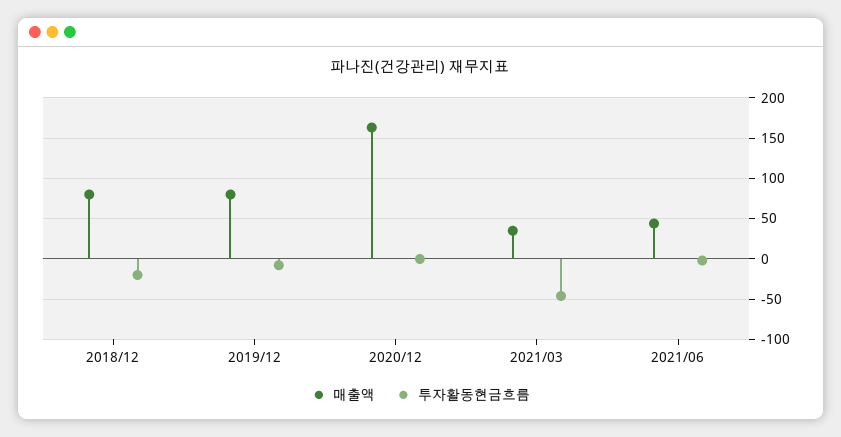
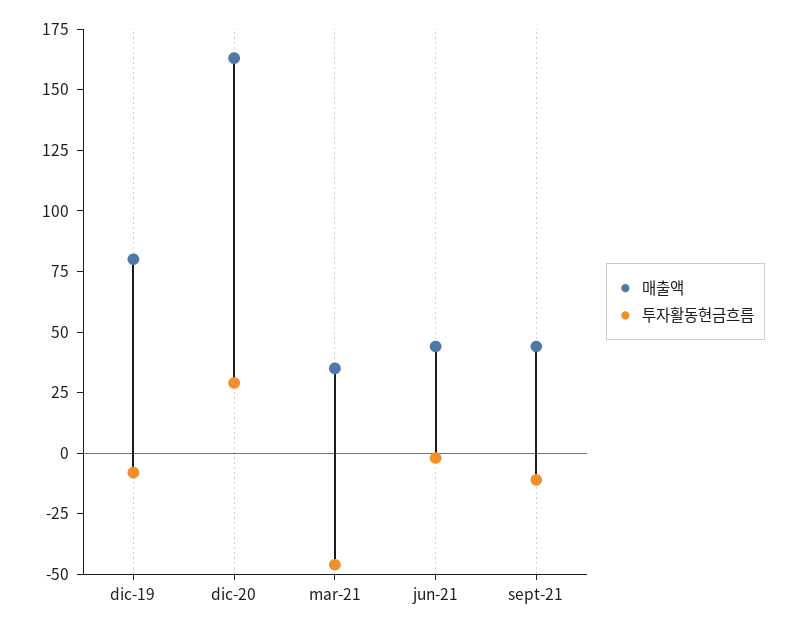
매출액, 2018/12: 80 -> none
투자활동현금흐름, 2018/12: -20 -> none
투자활동현금흐름, 2020/12: 0 -> 30
매출액, sept-21: none -> 45
투자활동현금흐름, sept-21: none -> -10

